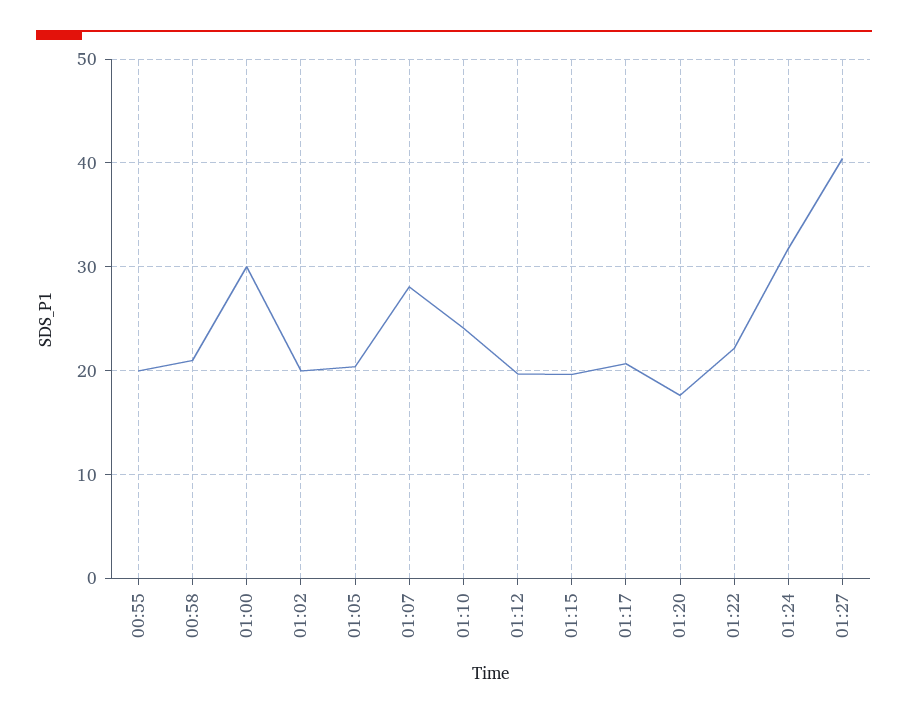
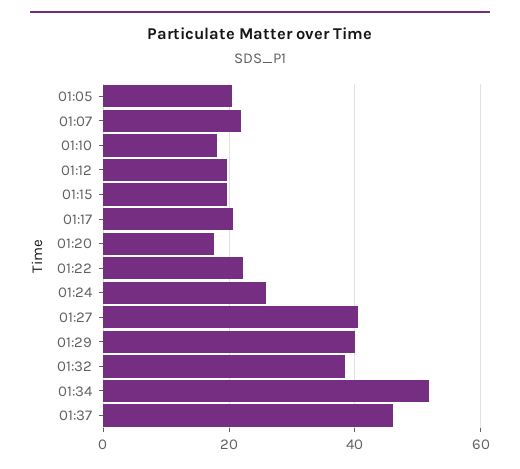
00:55: 20 -> none
00:58: 21 -> none
01:00: 30 -> none
01:02: 20 -> none
01:07: 28 -> 22
01:10: 24 -> 18
01:24: 32 -> 26
01:29: none -> 40
01:32: none -> 38
01:34: none -> 52
01:37: none -> 46

